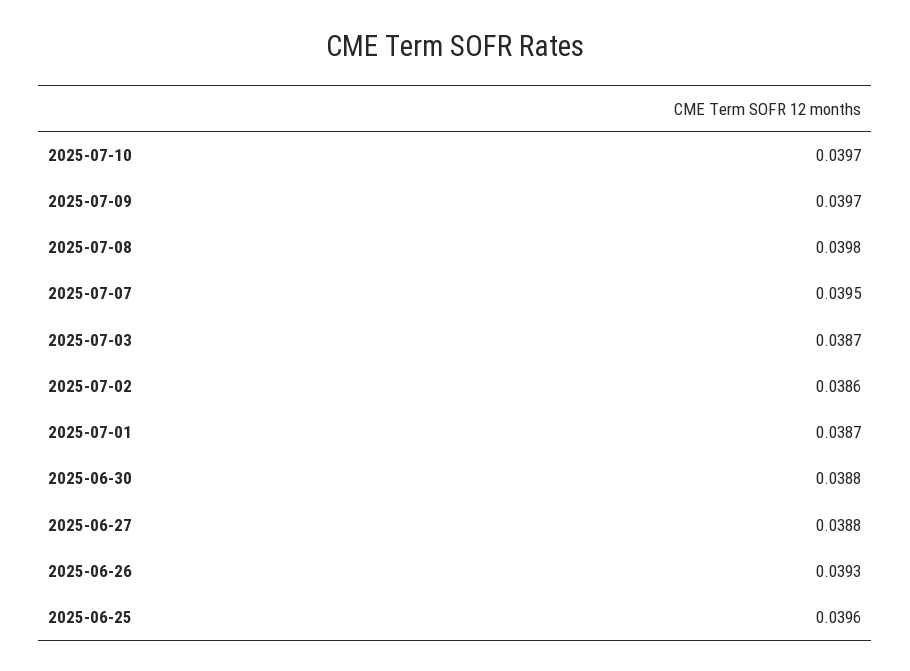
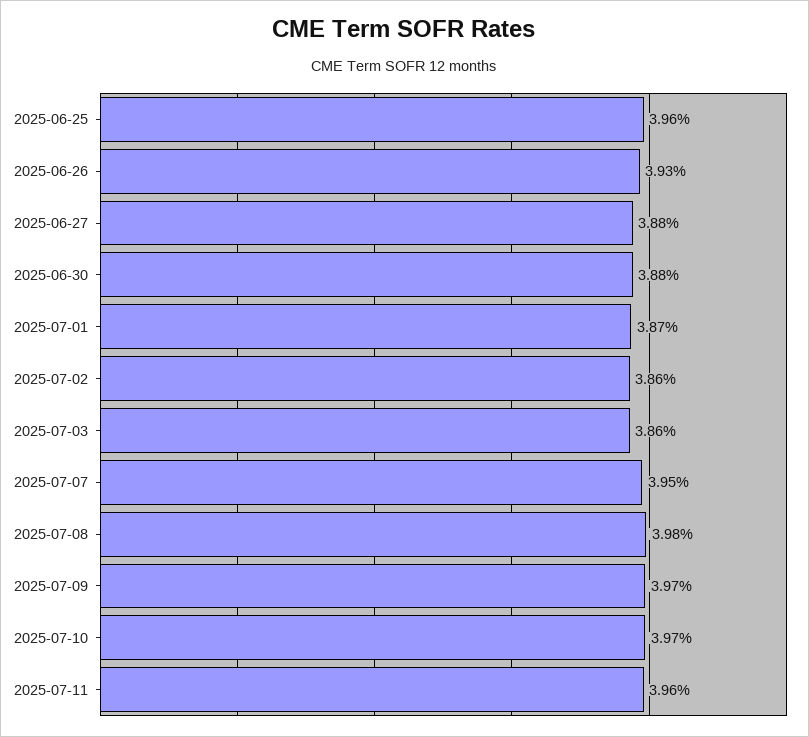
2025-07-03: 0.0387 -> 0.0386
2025-07-11: none -> 0.0396

